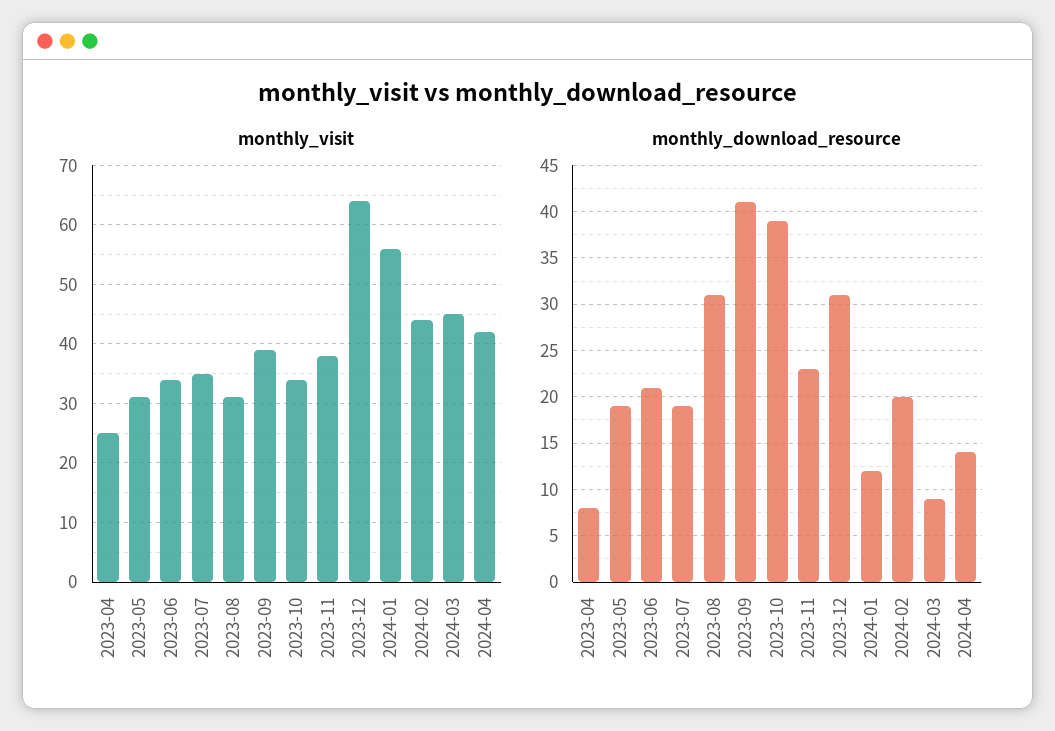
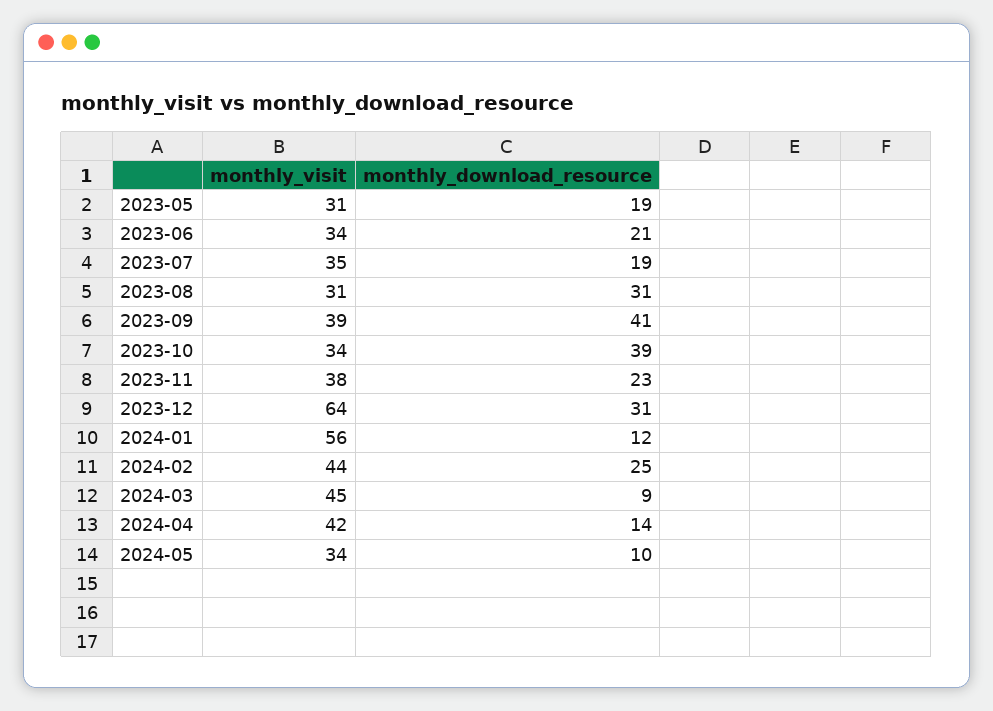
monthly_visit, 2023-04: 25 -> none
monthly_download_resource, 2023-04: 8 -> none
monthly_download_resource, 2024-02: 20 -> 25
monthly_visit, 2024-05: none -> 34
monthly_download_resource, 2024-05: none -> 10

